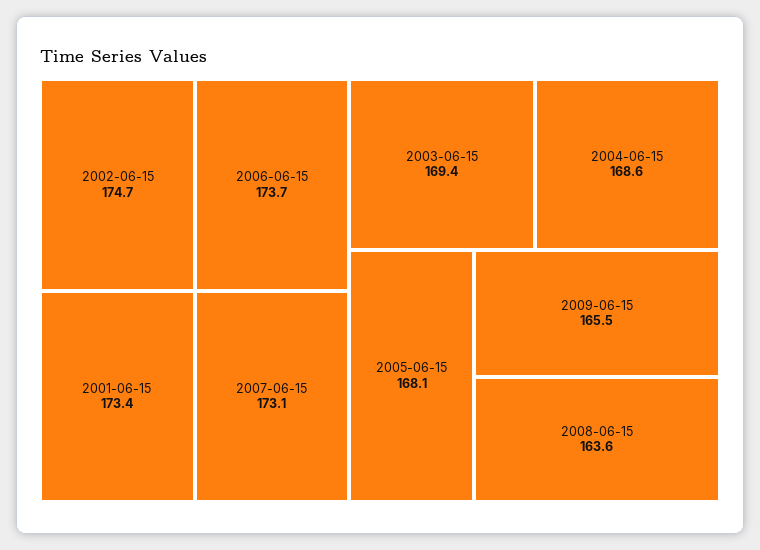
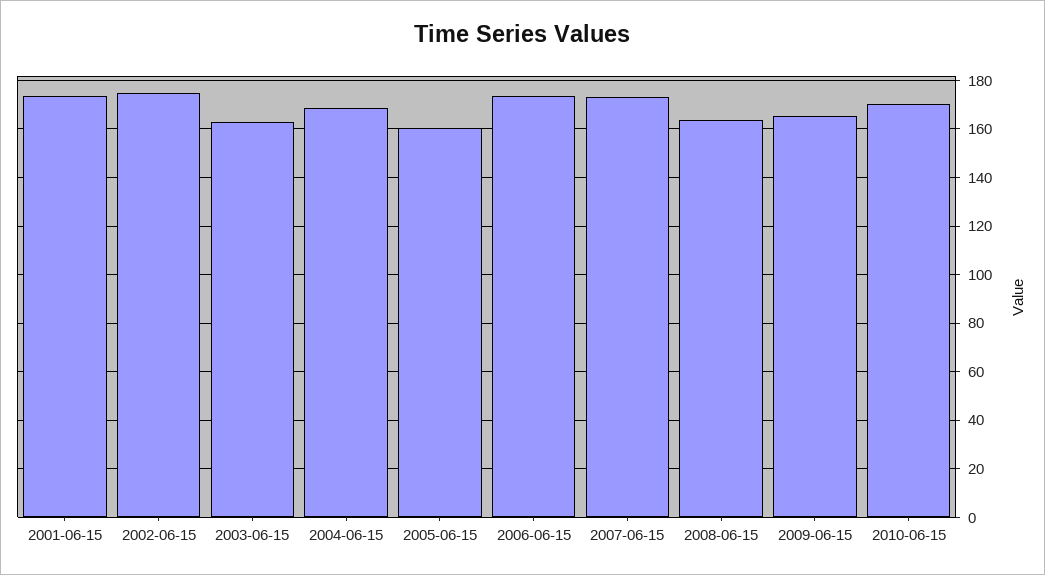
2003-06-15: 169.4 -> 162.5
2005-06-15: 168.1 -> 160
2010-06-15: none -> 170

